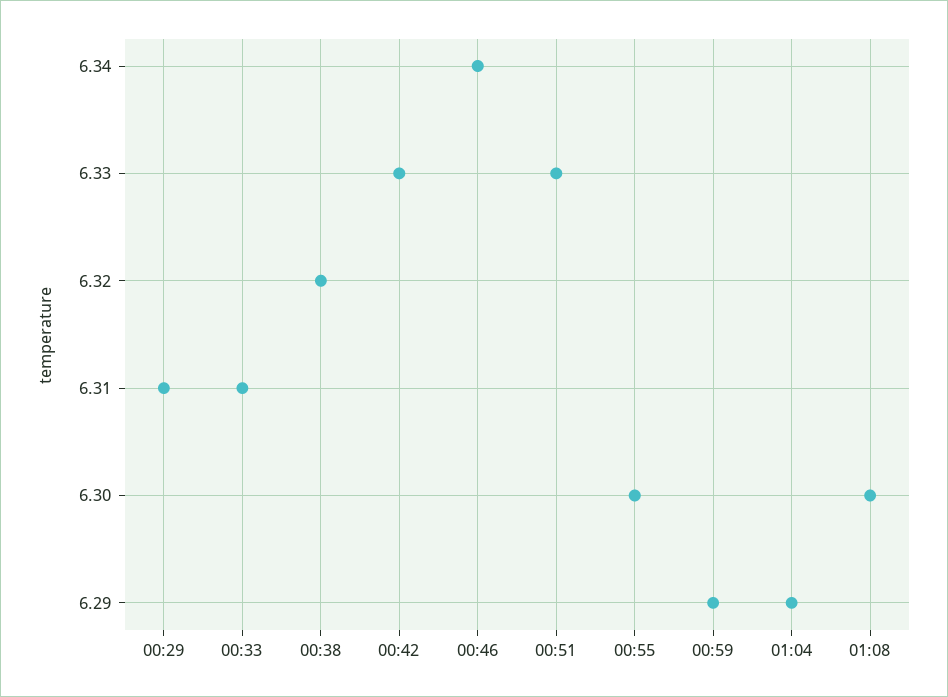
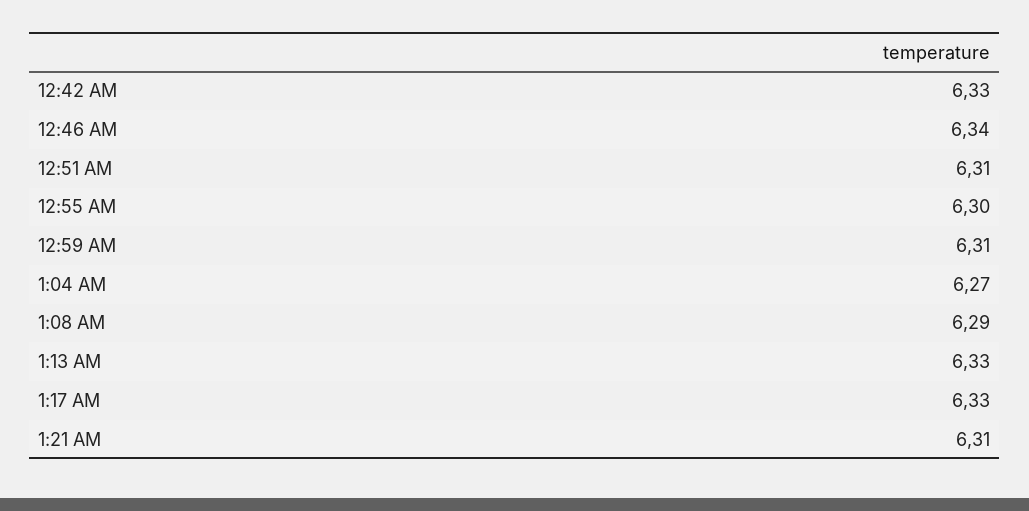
00:29: 6.31 -> none
00:33: 6.31 -> none
00:38: 6.32 -> none
00:51: 6.33 -> 6.31
00:59: 6.29 -> 6.31
01:04: 6.29 -> 6.27
01:08: 6.3 -> 6.29
1:13 AM: none -> 6.33
1:17 AM: none -> 6.33
1:21 AM: none -> 6.31

